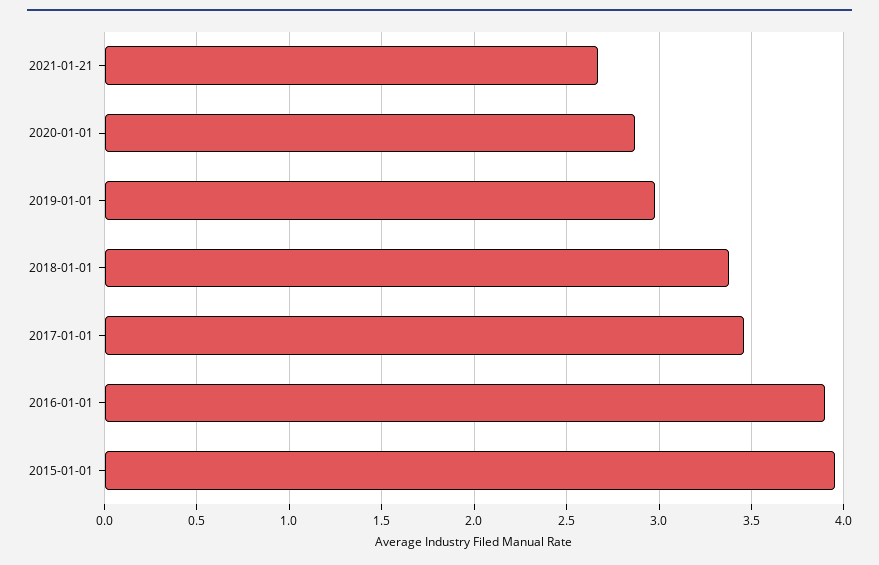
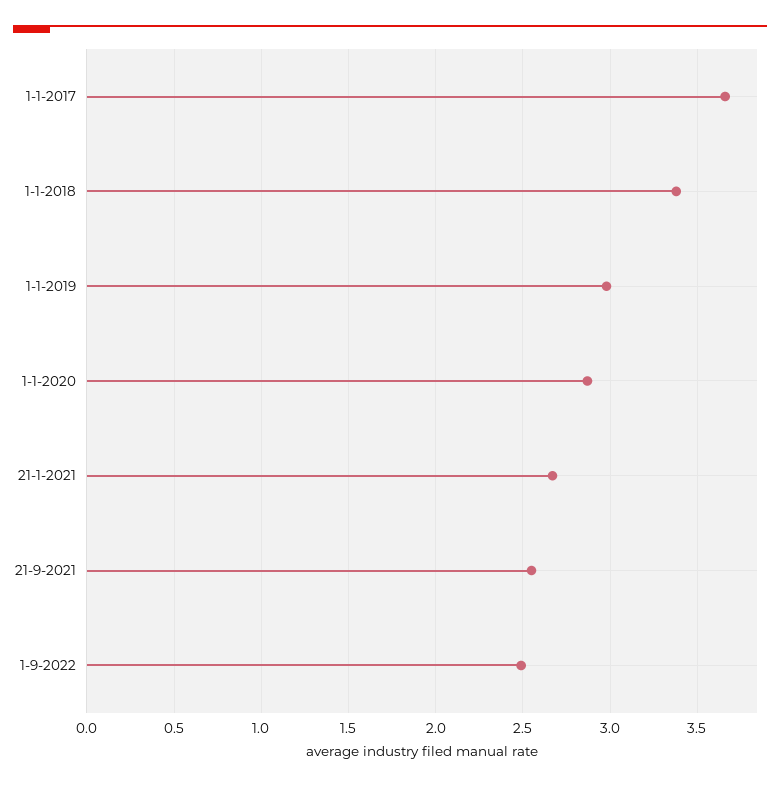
2017-01-01: 3.45 -> 3.65
2016-01-01: 3.9 -> none
2015-01-01: 3.95 -> none
21-9-2021: none -> 2.55
1-9-2022: none -> 2.5

